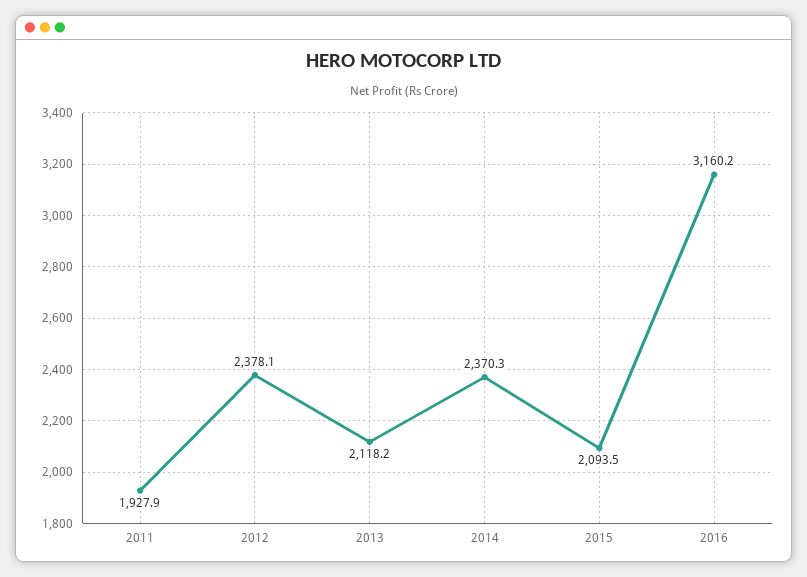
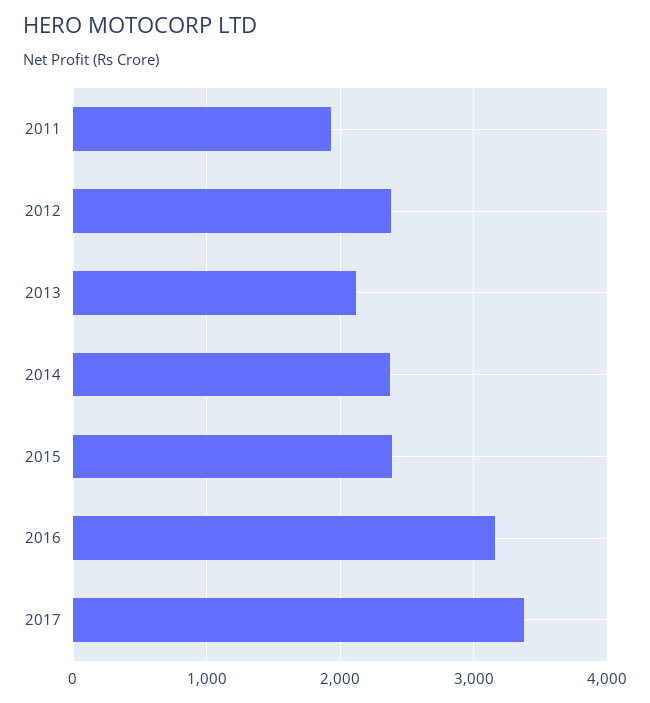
2015: 2093.5 -> 2400
2017: none -> 3400

